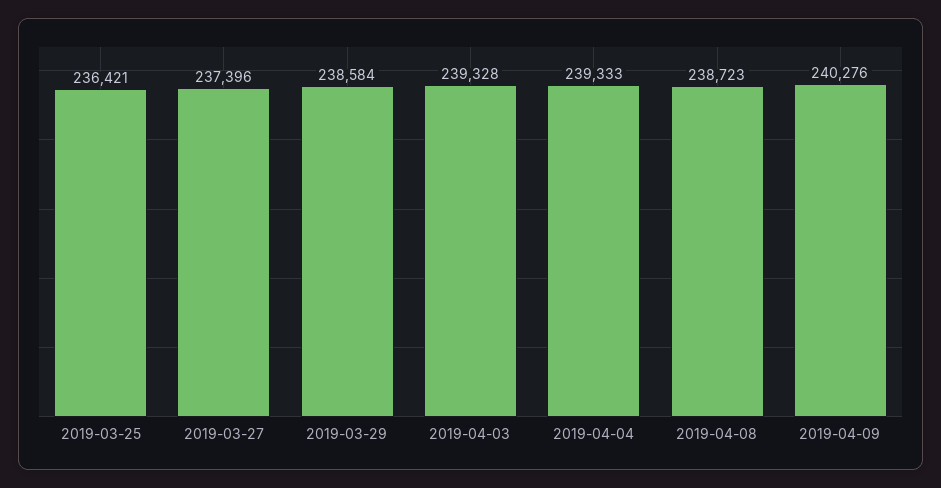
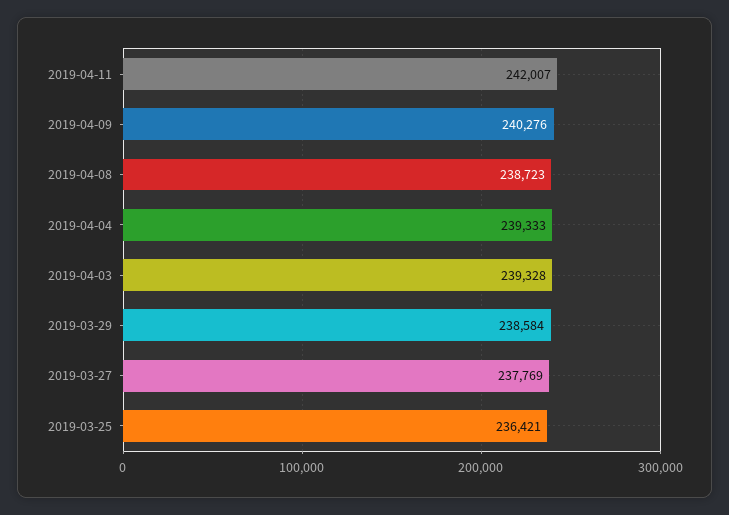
2019-03-27: 237396 -> 237769
2019-04-11: none -> 242007

